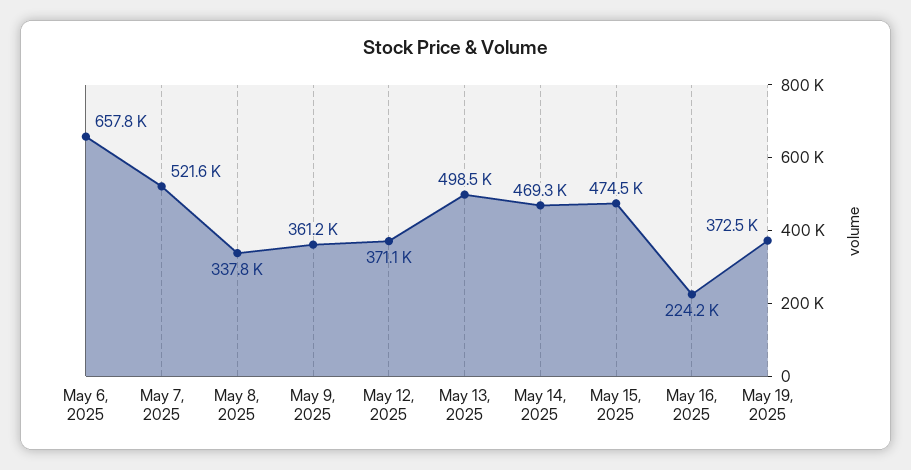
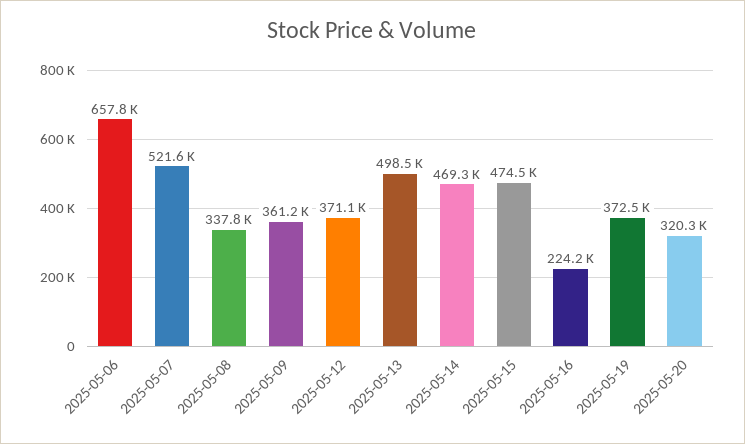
2025-05-20: none -> 320300

